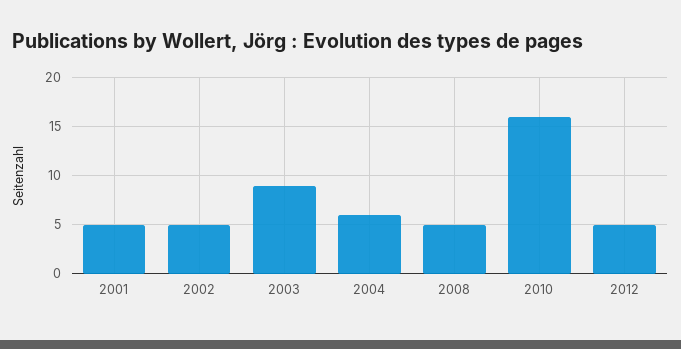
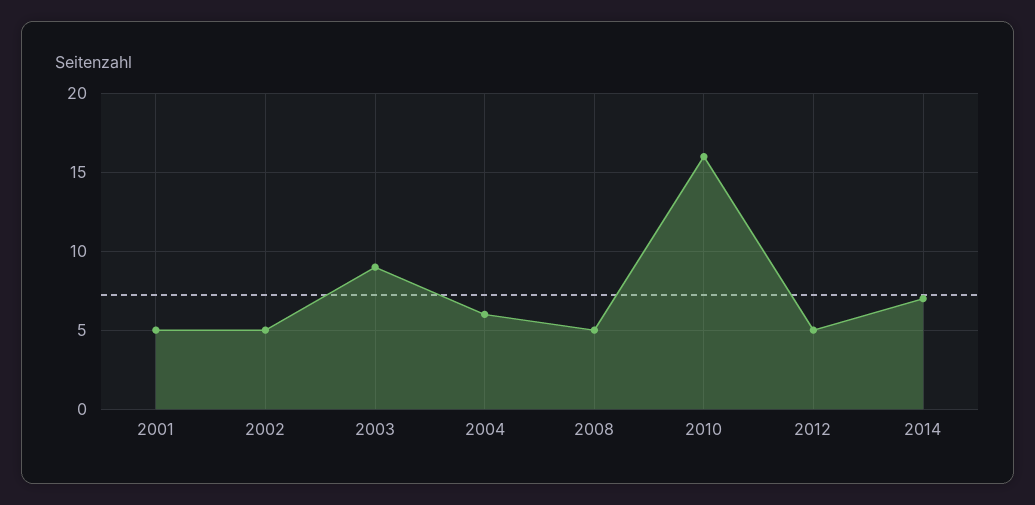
2014: none -> 7

